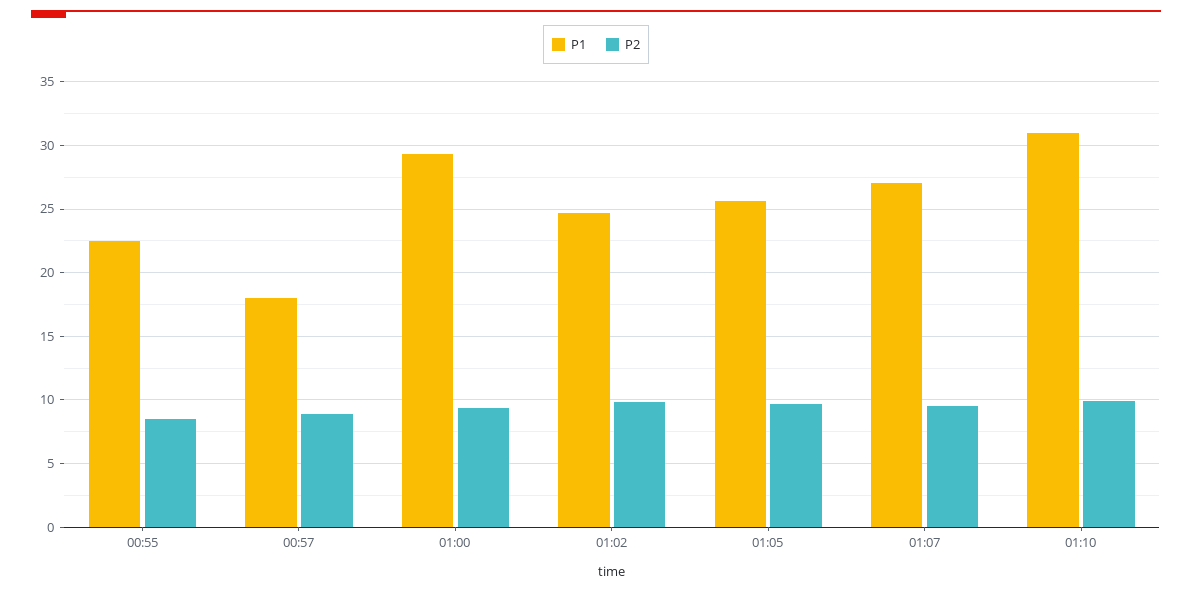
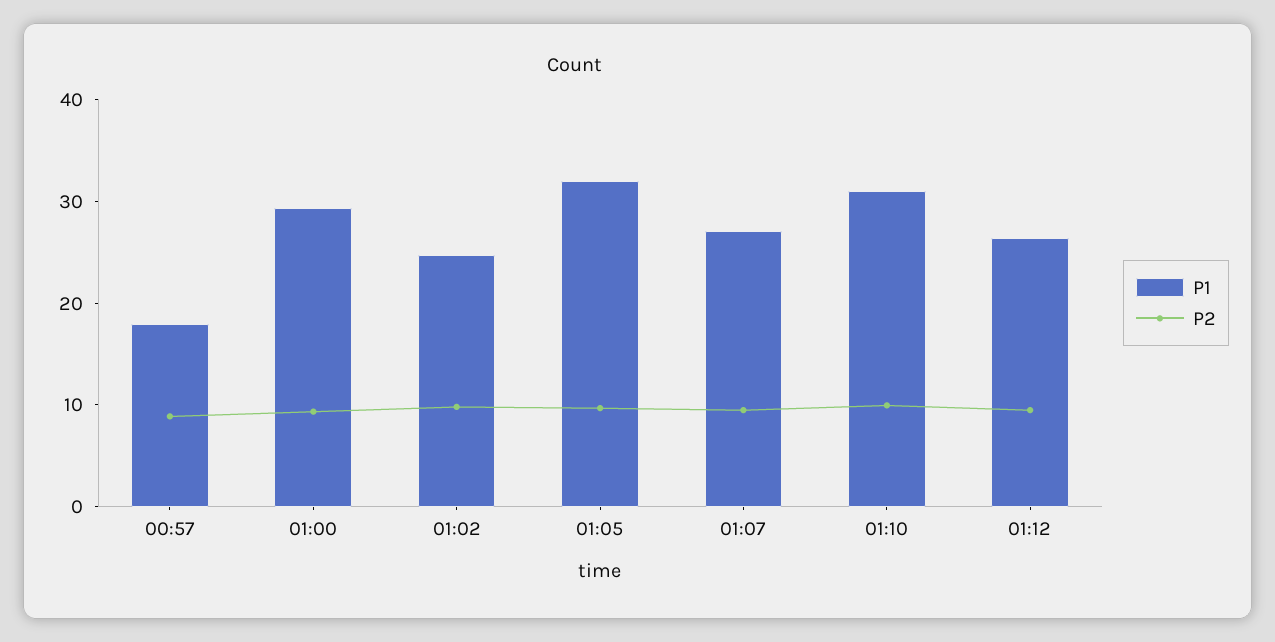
P1, 00:55: 22.5 -> none
P2, 00:55: 8.5 -> none
P1, 01:05: 25.5 -> 32
P1, 01:12: none -> 26
P2, 01:12: none -> 10

